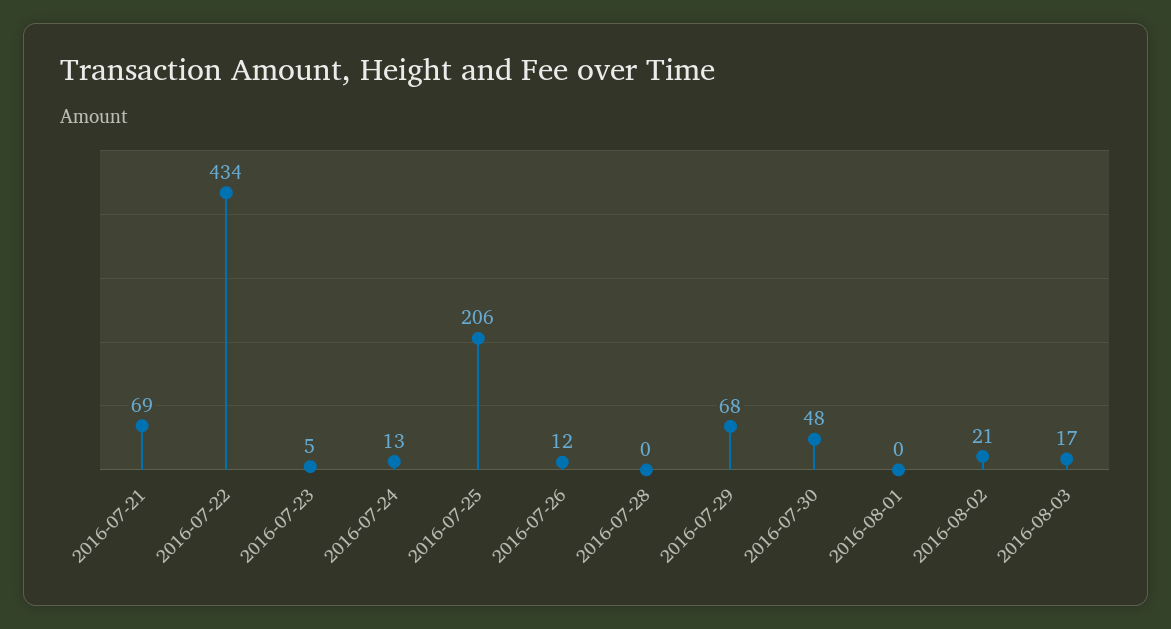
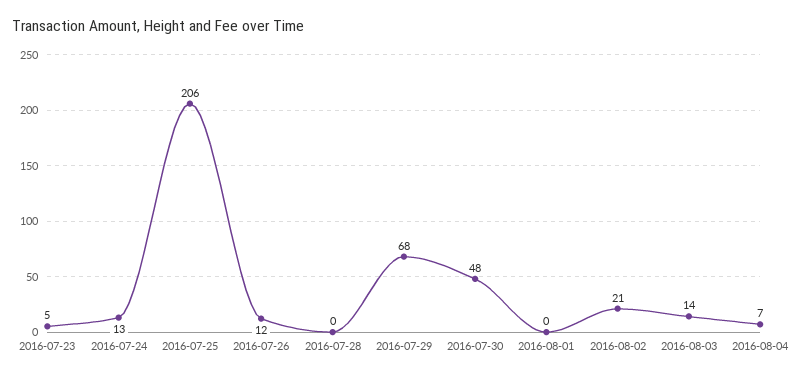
2016-07-21: 69 -> none
2016-07-22: 434 -> none
2016-08-03: 17 -> 14
2016-08-04: none -> 7

